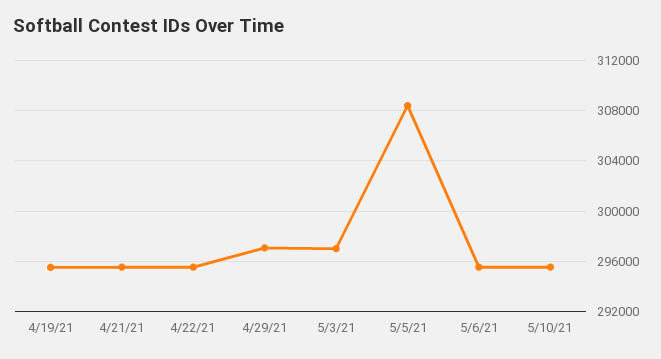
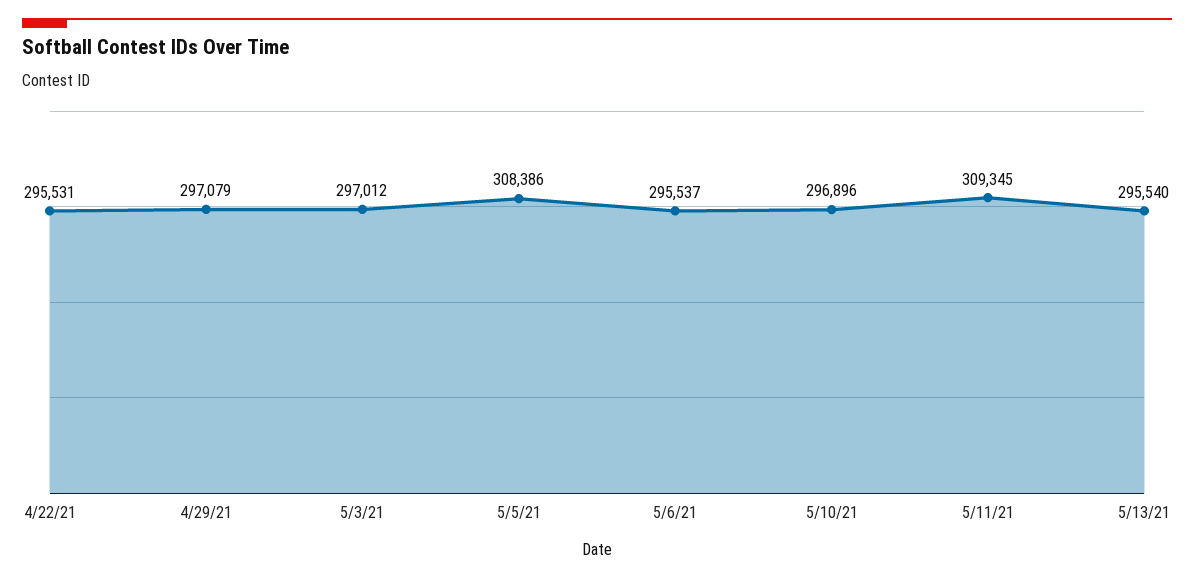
4/19/21: 295500 -> none
4/21/21: 295500 -> none
5/10/21: 295500 -> 296896
5/11/21: none -> 309345
5/13/21: none -> 295540

